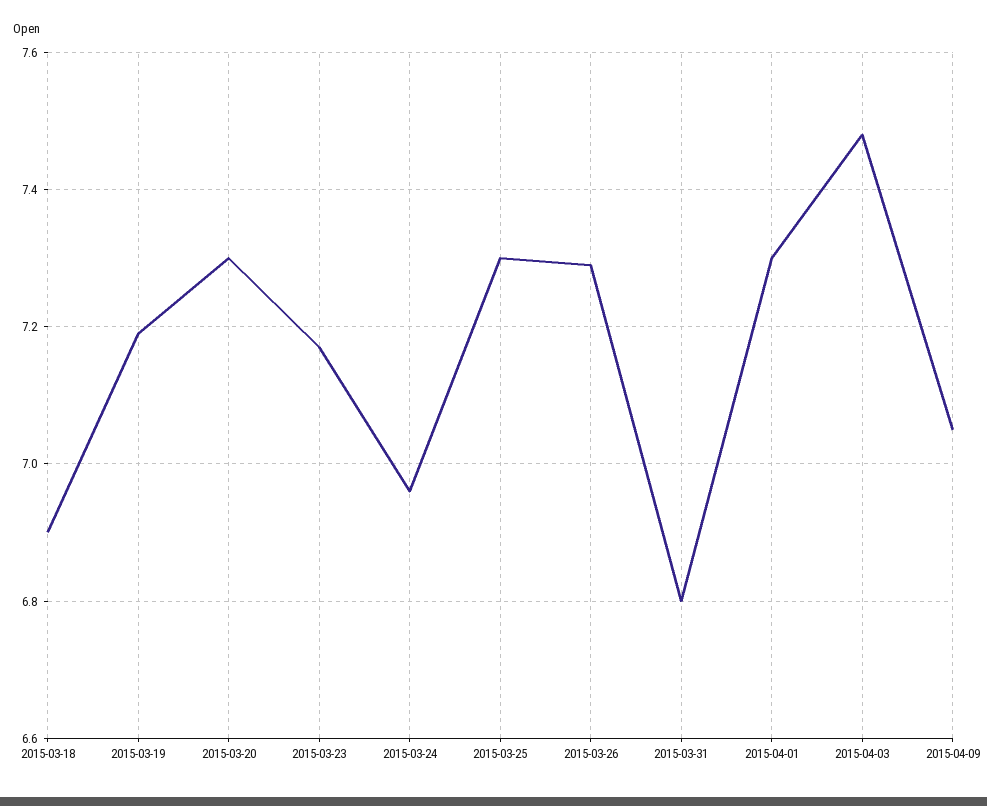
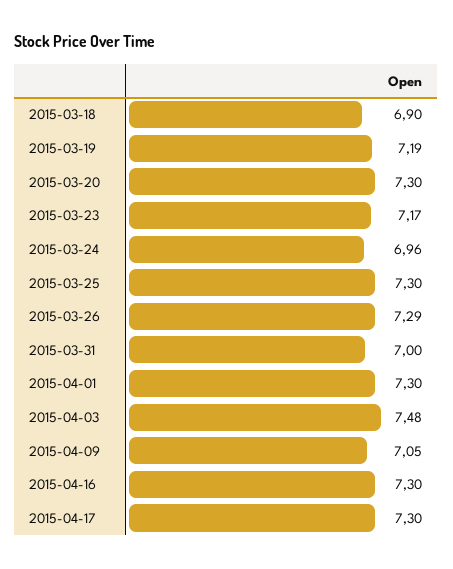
2015-03-31: 6.8 -> 7
2015-04-16: none -> 7.3
2015-04-17: none -> 7.3

